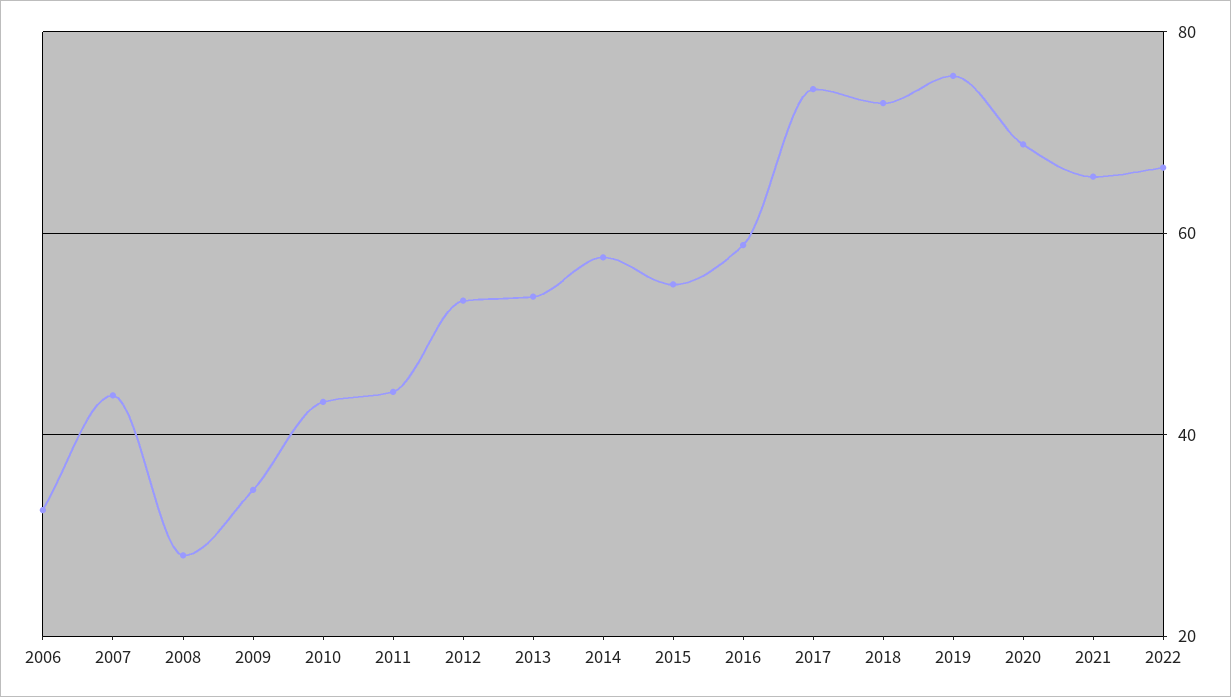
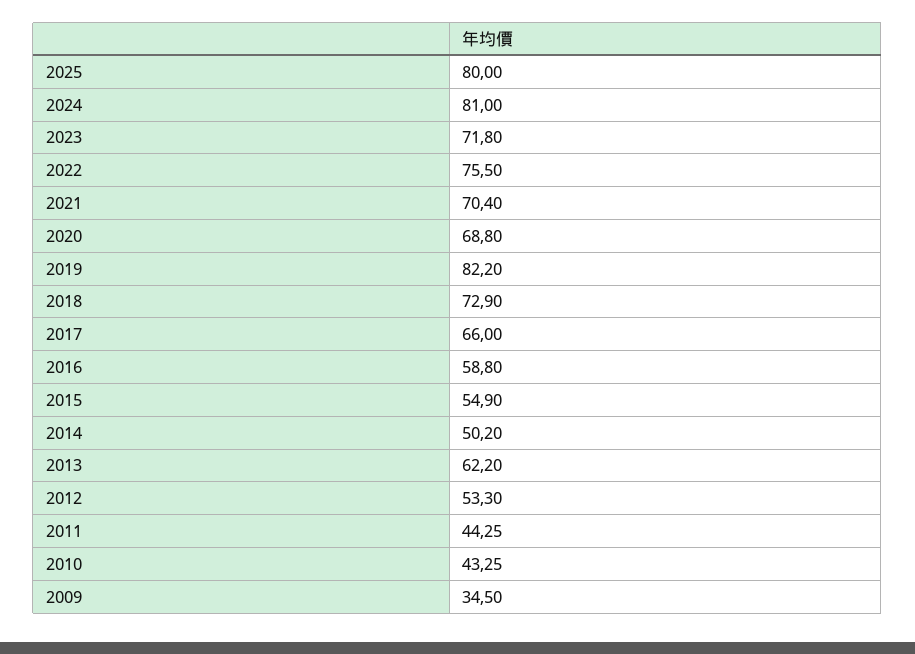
2006: 32 -> none
2007: 44 -> none
2008: 28 -> none
2013: 54 -> 62.2
2014: 58 -> 50.2
2017: 74 -> 66
2019: 76 -> 82.2
2021: 66 -> 70.4
2022: 66 -> 75.5
2025: none -> 80
2024: none -> 81
2023: none -> 71.8

